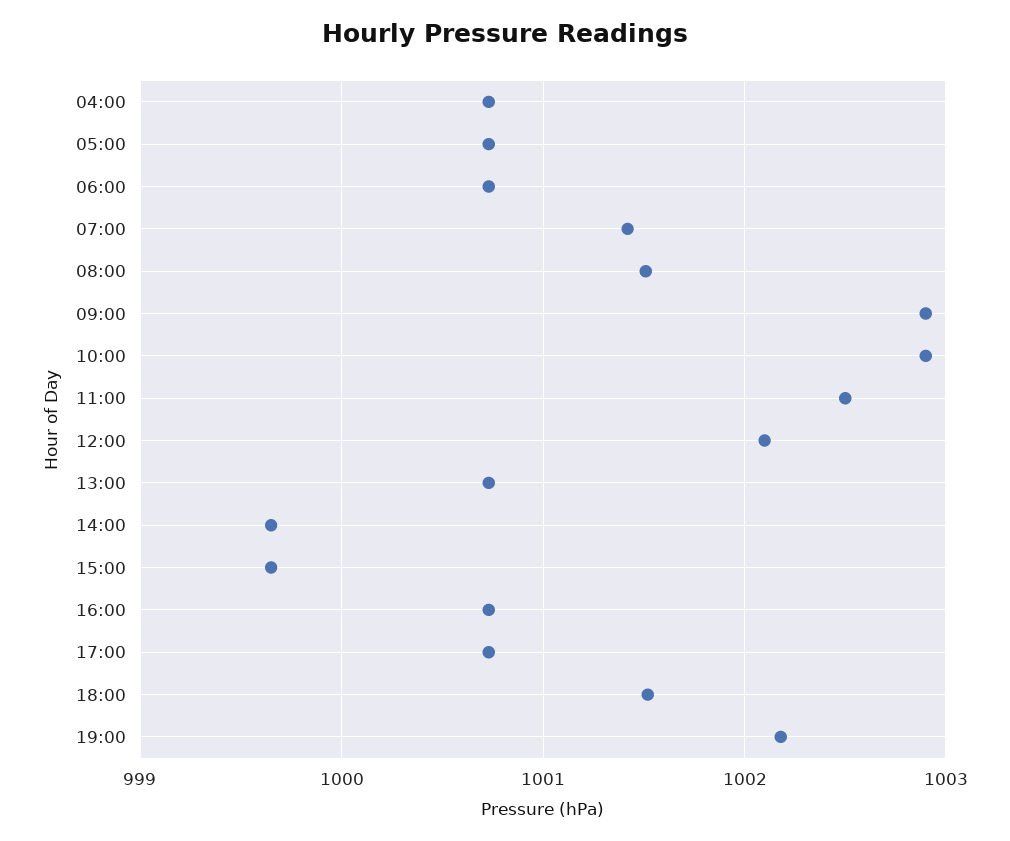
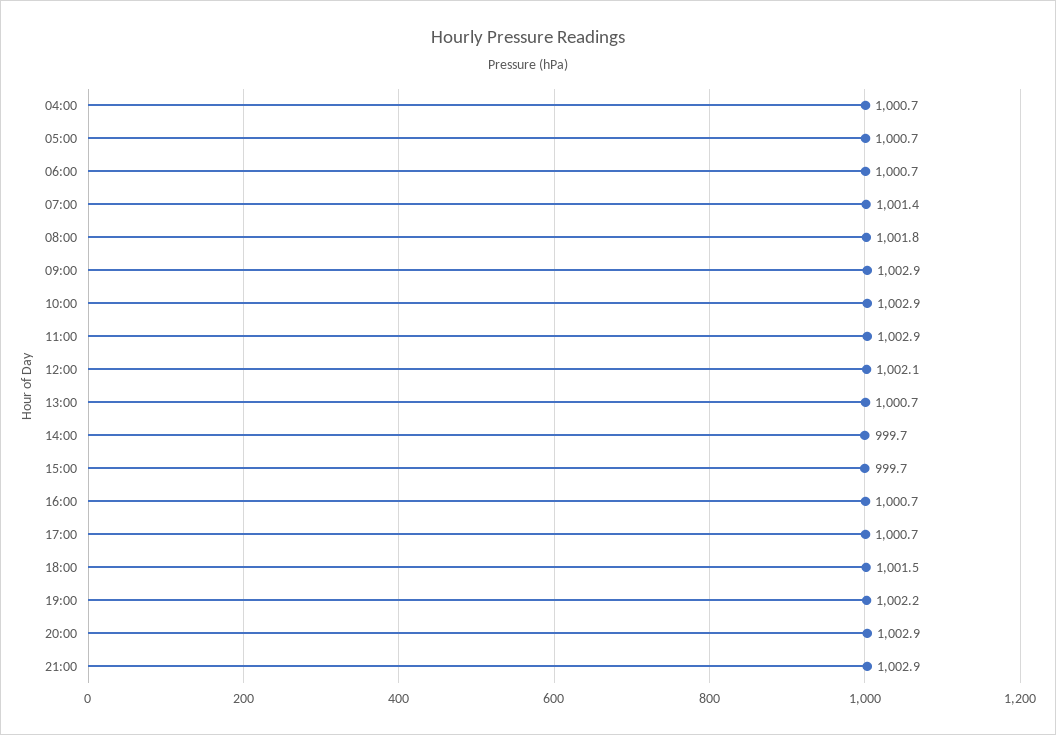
08:00: 1001.5 -> 1001.8
11:00: 1002.5 -> 1002.9
20:00: none -> 1002.9
21:00: none -> 1002.9

